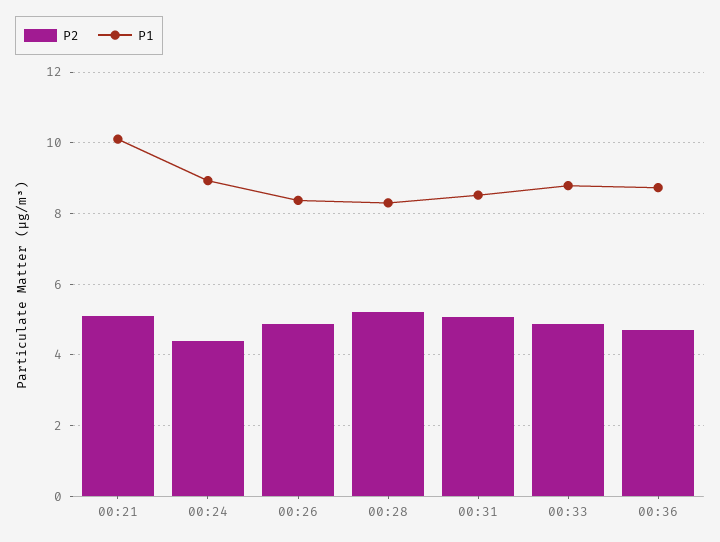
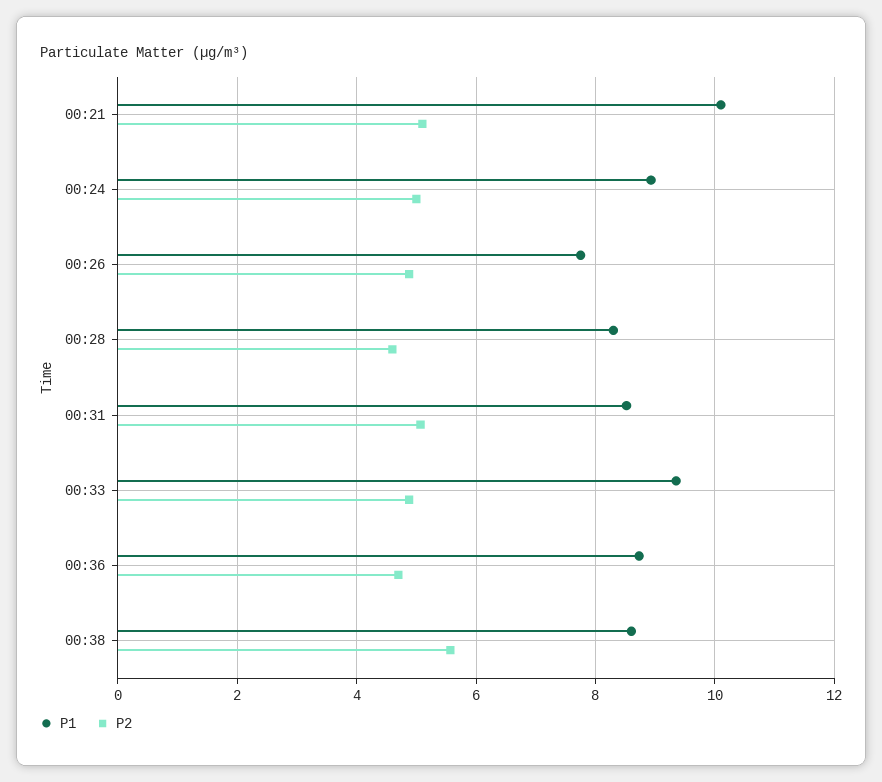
P2, 00:24: 4.4 -> 5
P1, 00:26: 8.4 -> 7.8
P2, 00:28: 5.2 -> 4.6
P1, 00:33: 8.8 -> 9.4
P1, 00:38: none -> 8.6
P2, 00:38: none -> 5.6

